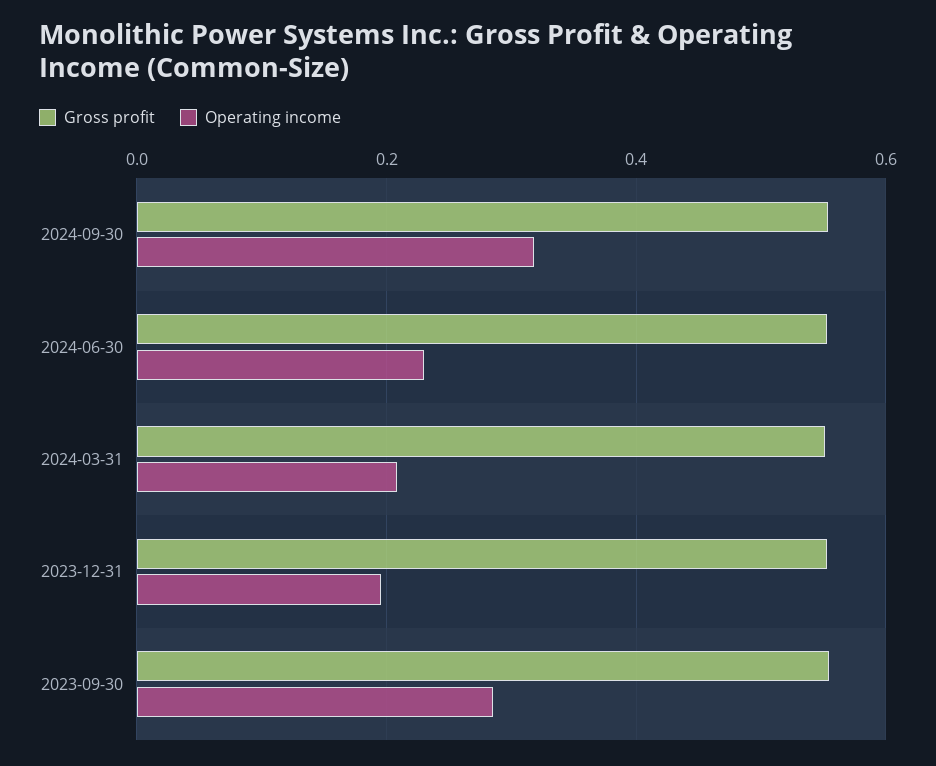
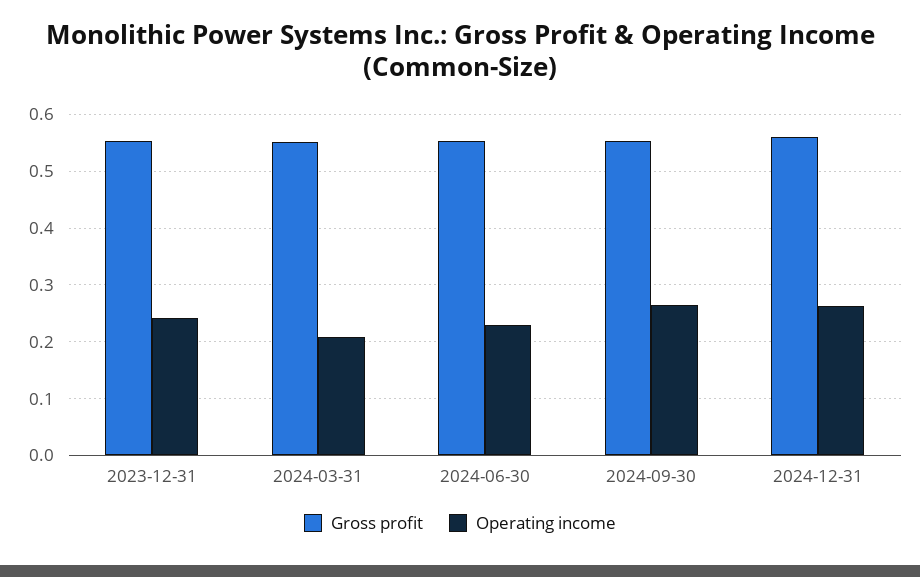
Operating income, 2024-09-30: 0.32 -> 0.26
Operating income, 2023-12-31: 0.2 -> 0.24
Gross profit, 2023-09-30: 0.56 -> none
Operating income, 2023-09-30: 0.28 -> none
Gross profit, 2024-12-31: none -> 0.56
Operating income, 2024-12-31: none -> 0.26

